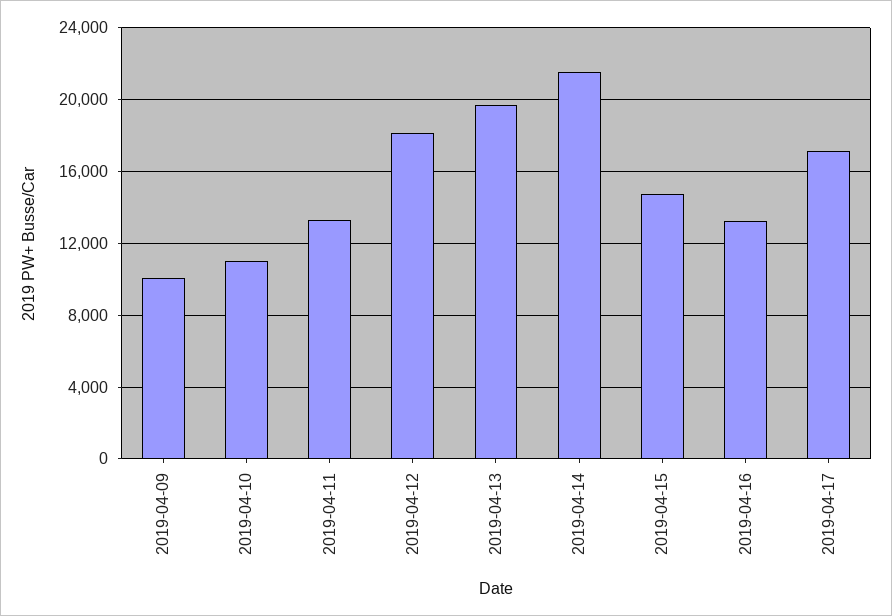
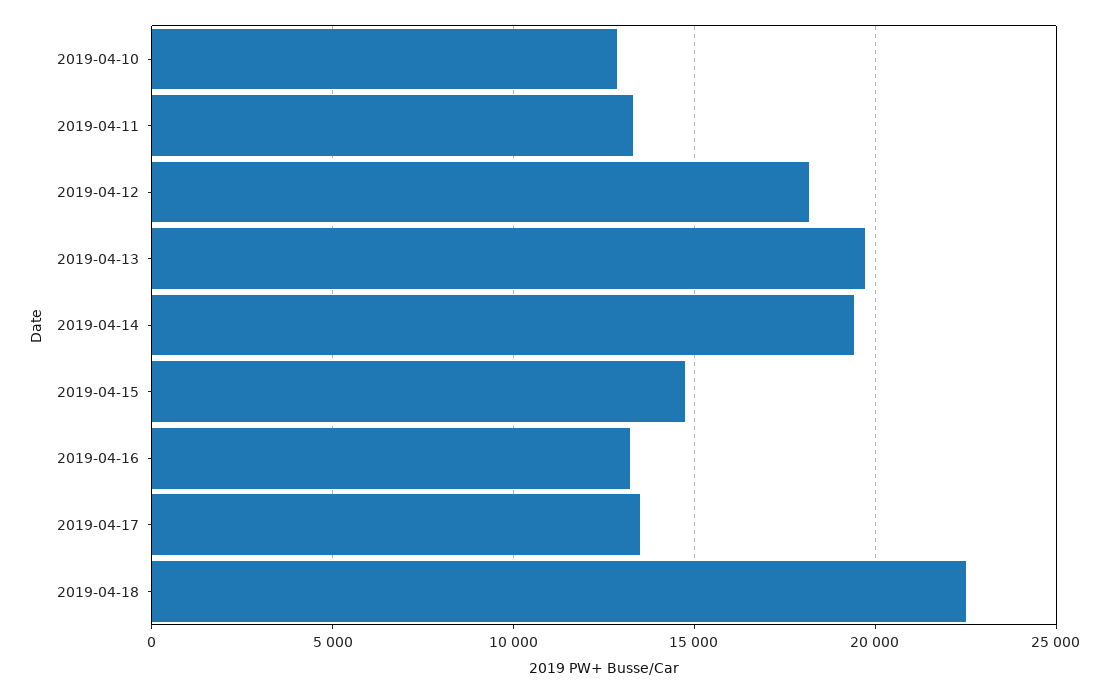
2019-04-09: 10000 -> none
2019-04-10: 11000 -> 13000
2019-04-14: 21500 -> 19500
2019-04-17: 17000 -> 13500
2019-04-18: none -> 22500

